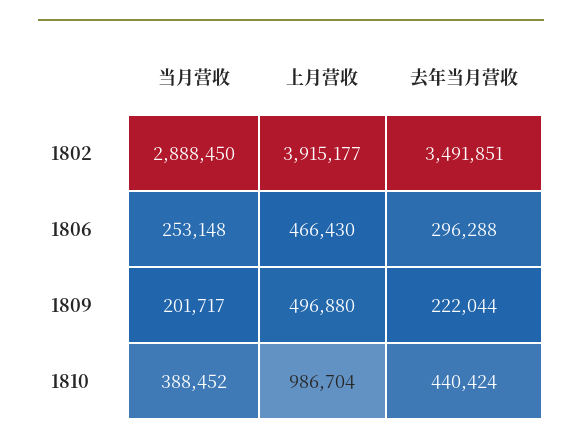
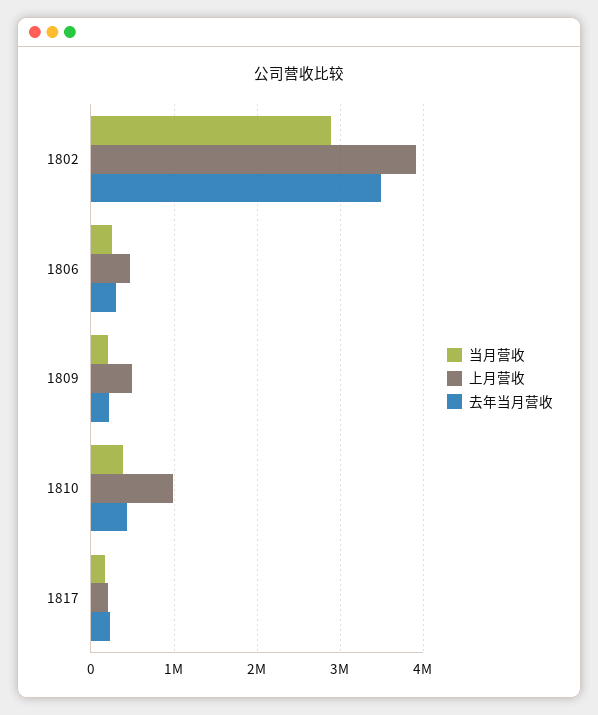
当月营收, 1817: none -> 200000
上月营收, 1817: none -> 200000
去年当月营收, 1817: none -> 200000

